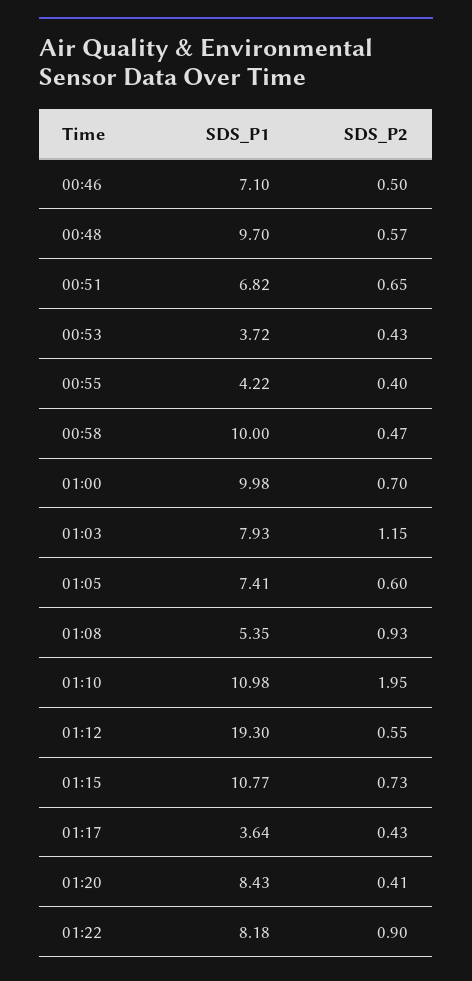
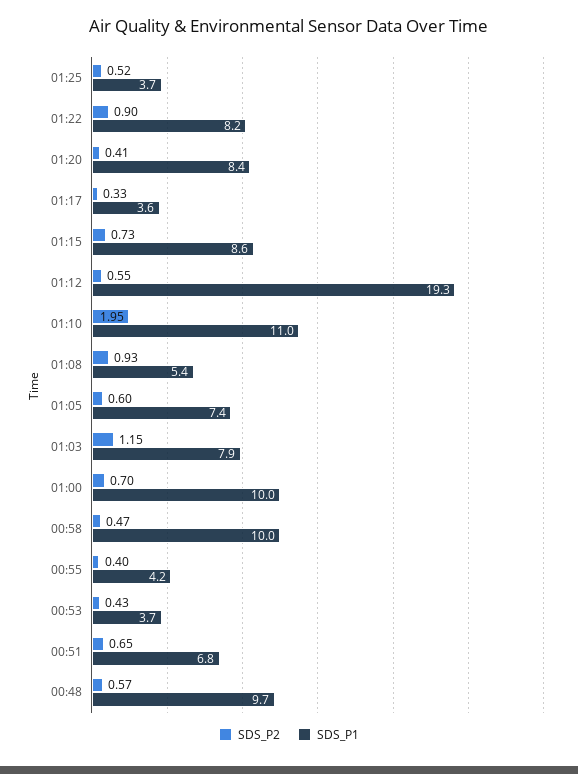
SDS_P1, 00:46: 7.1 -> none
SDS_P2, 00:46: 0.5 -> none
SDS_P1, 01:15: 10.77 -> 8.6
SDS_P2, 01:17: 0.43 -> 0.33
SDS_P2, 01:25: none -> 0.52
SDS_P1, 01:25: none -> 3.7

